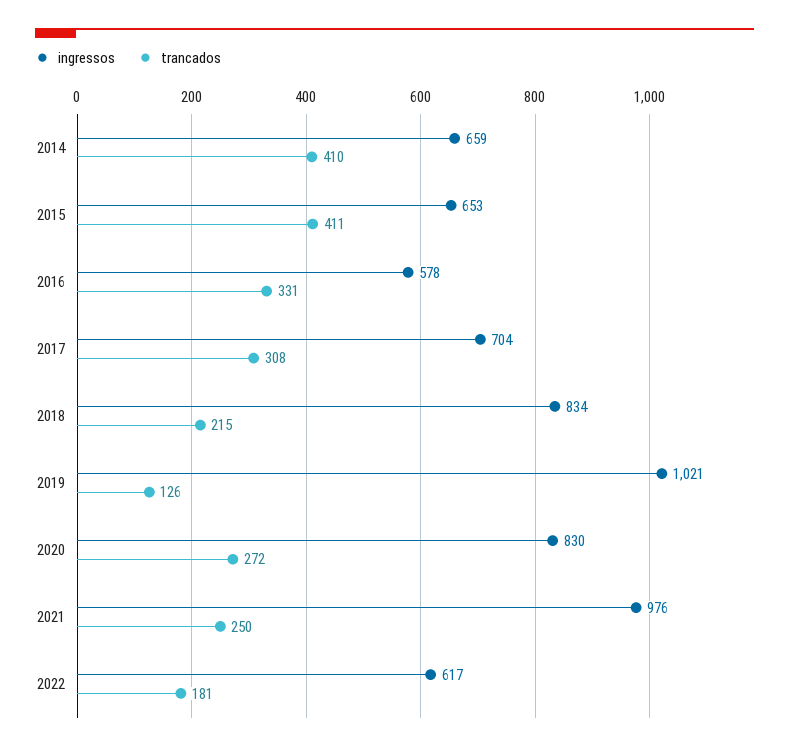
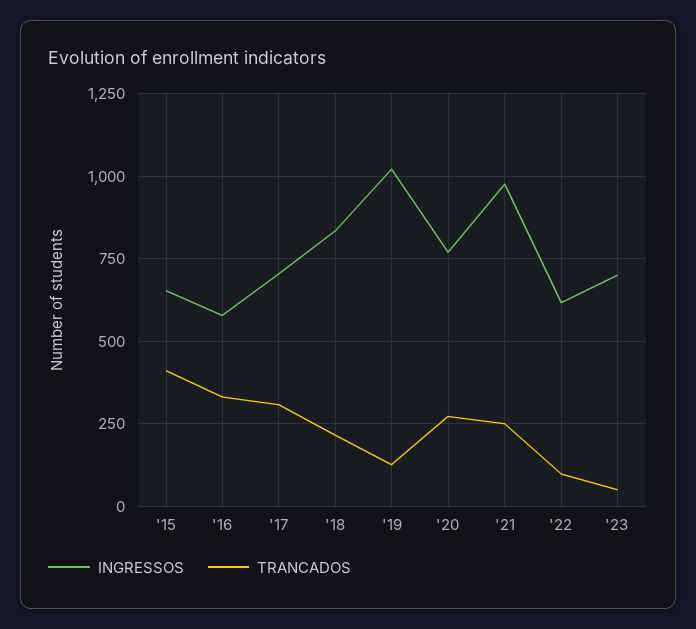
ingressos, 2014: 659 -> none
trancados, 2014: 410 -> none
ingressos, 2020: 830 -> 775
trancados, 2022: 181 -> 100
ingressos, '23: none -> 700
trancados, '23: none -> 50

